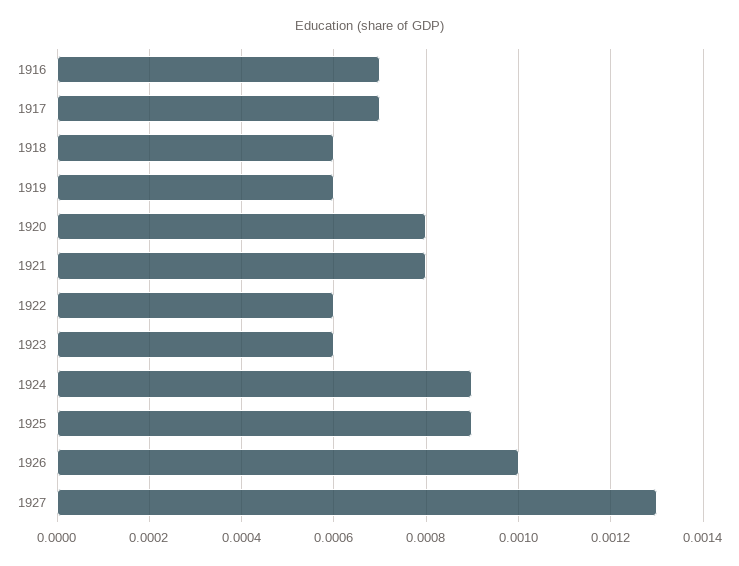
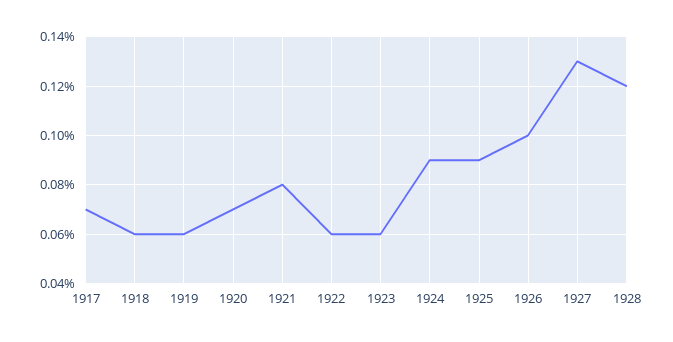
1916: 0.0007 -> none
1920: 0.0008 -> 0.0007
1928: none -> 0.0012

